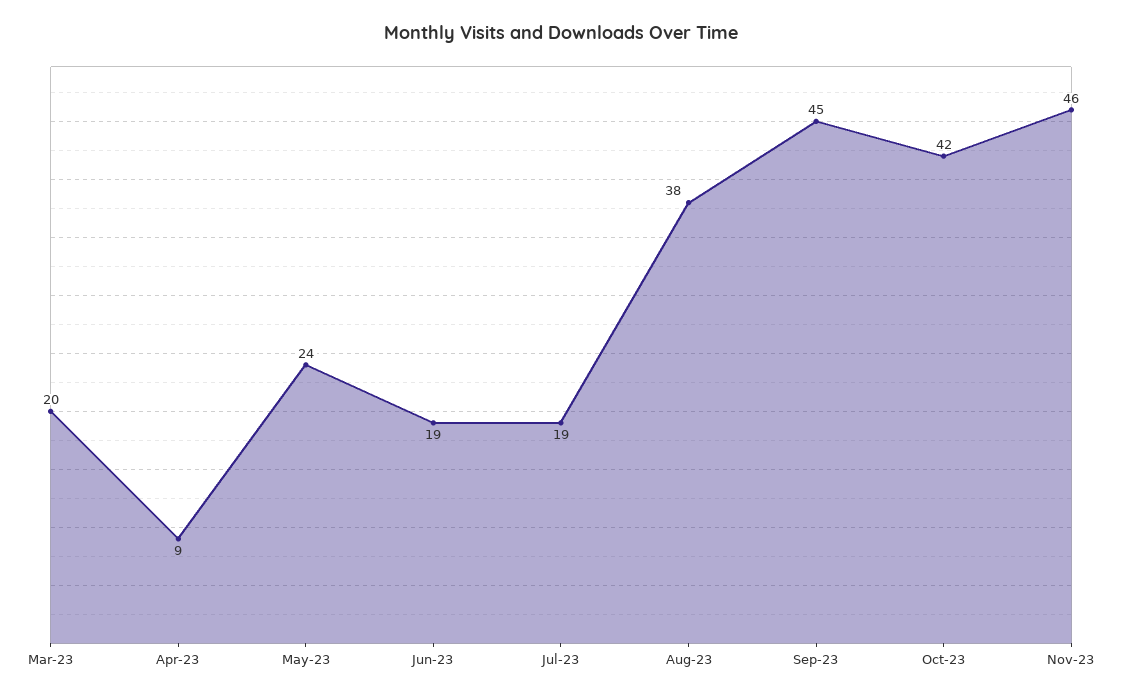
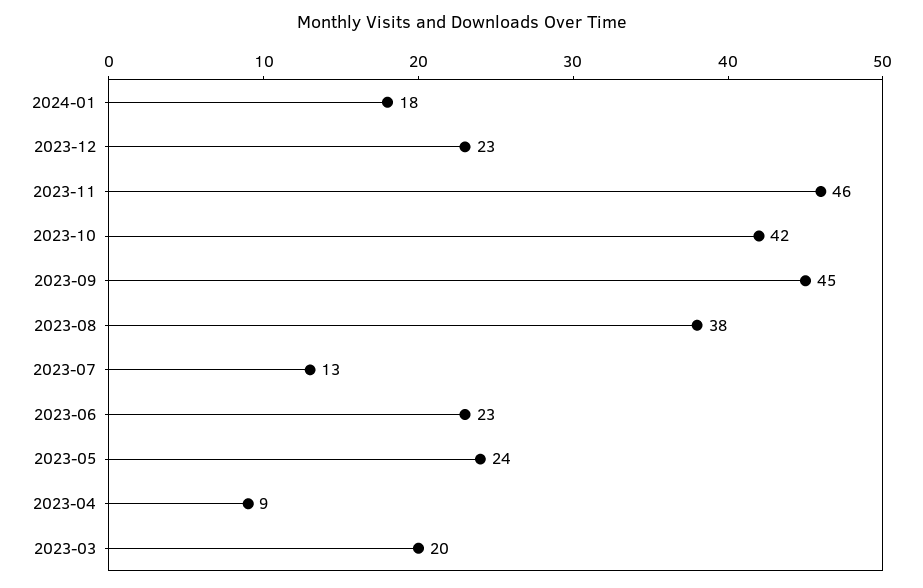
Jun-23: 19 -> 23
Jul-23: 19 -> 13
2024-01: none -> 18
2023-12: none -> 23

